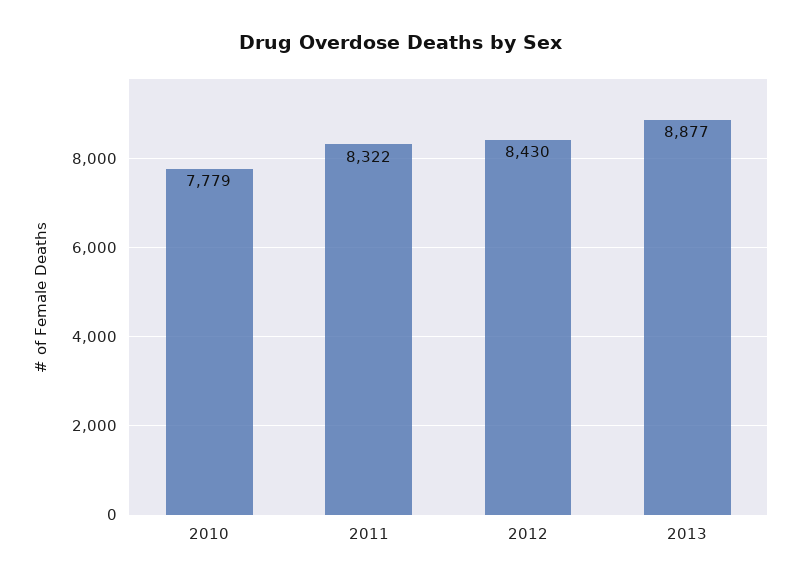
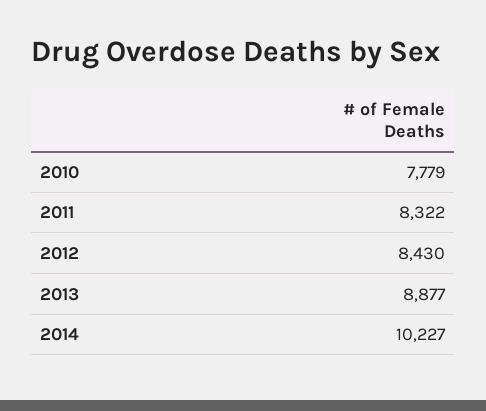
2014: none -> 10227

